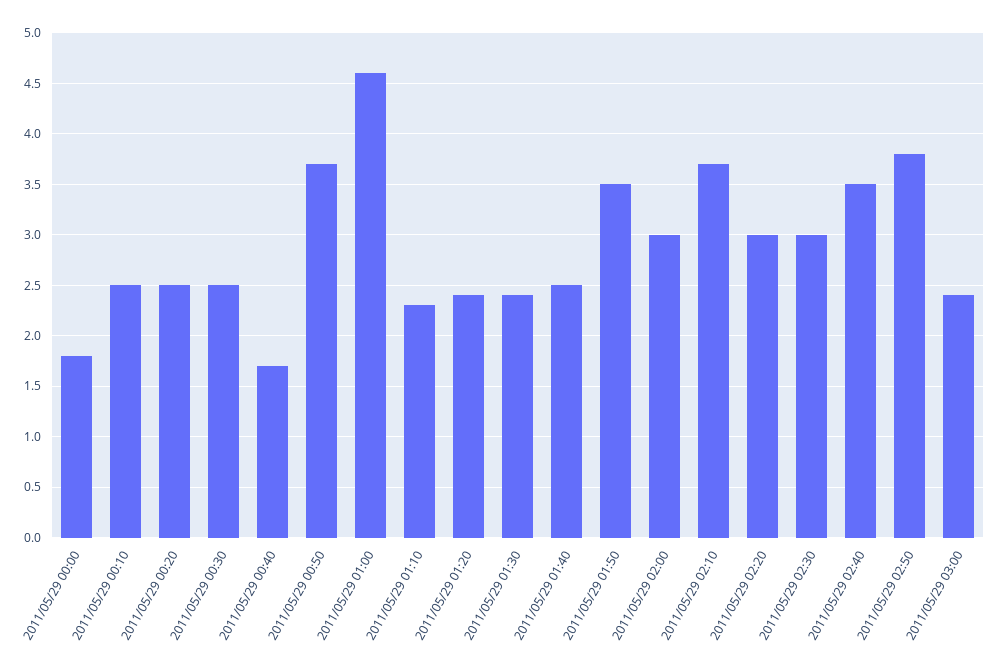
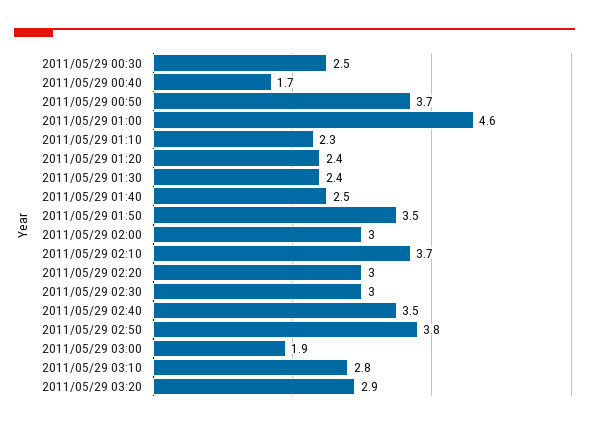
2011/05/29 00:00: 1.8 -> none
2011/05/29 00:10: 2.5 -> none
2011/05/29 00:20: 2.5 -> none
2011/05/29 03:00: 2.4 -> 1.9
2011/05/29 03:10: none -> 2.8
2011/05/29 03:20: none -> 2.9

